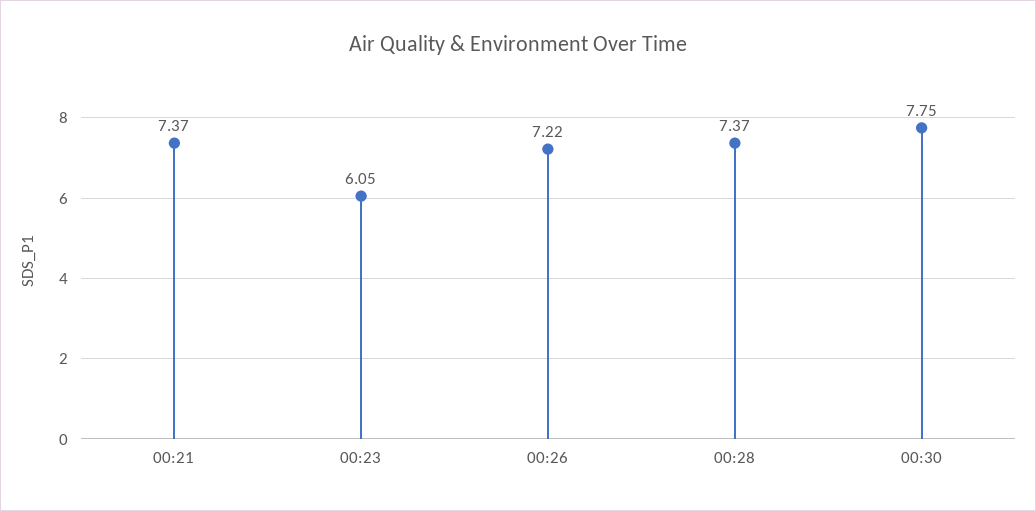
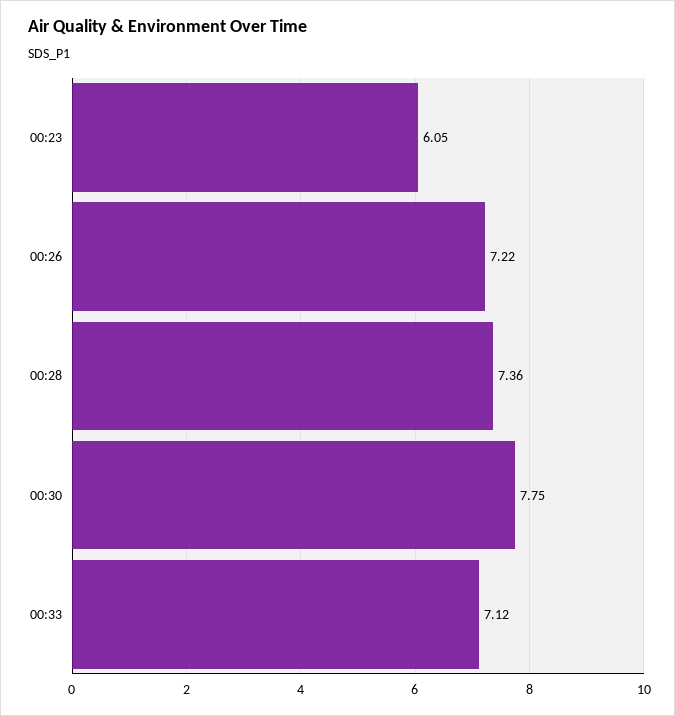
00:21: 7.37 -> none
00:28: 7.37 -> 7.36
00:33: none -> 7.12

